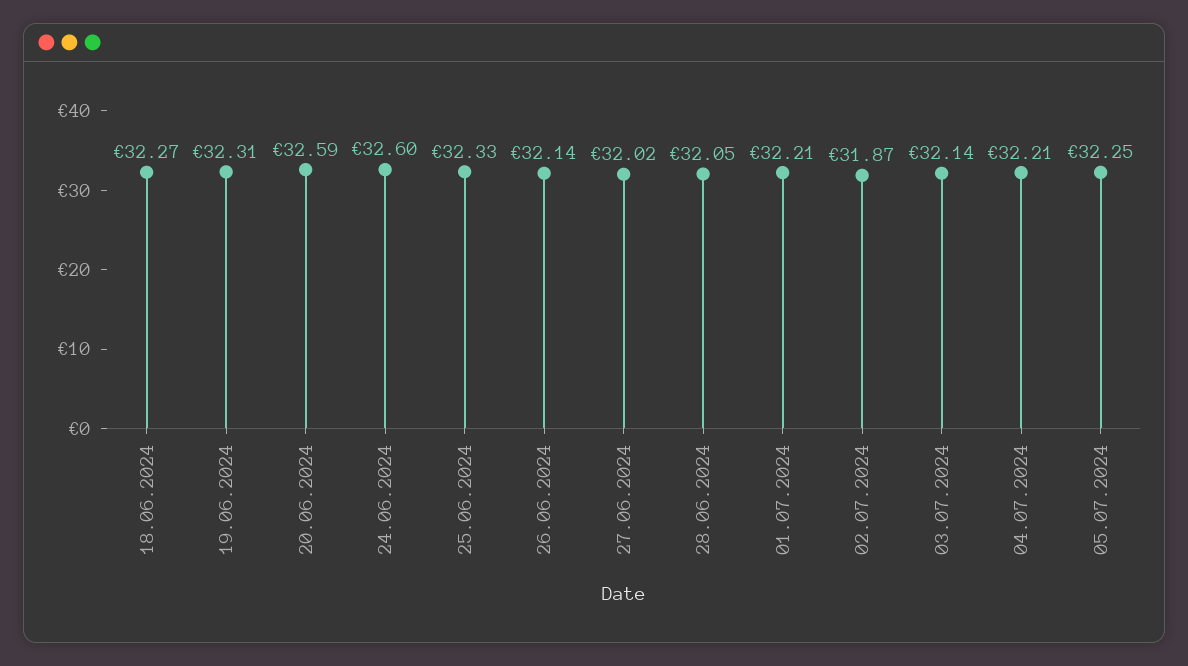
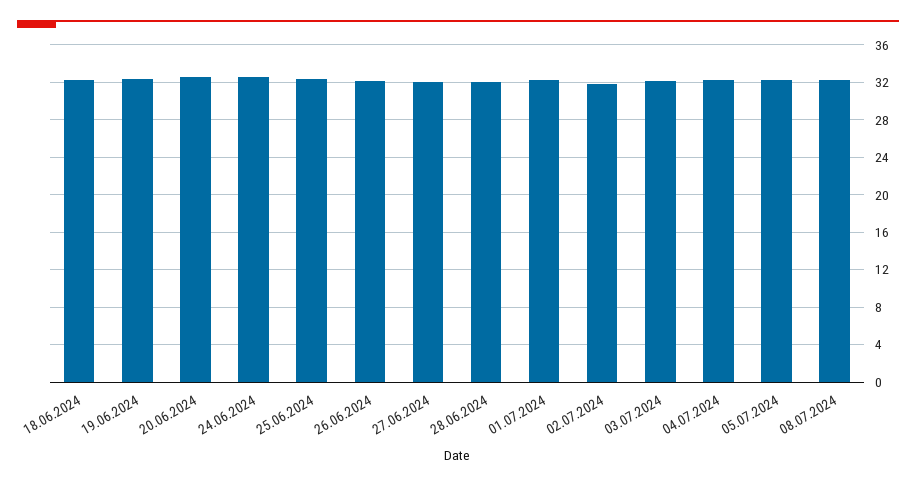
08.07.2024: none -> 32

